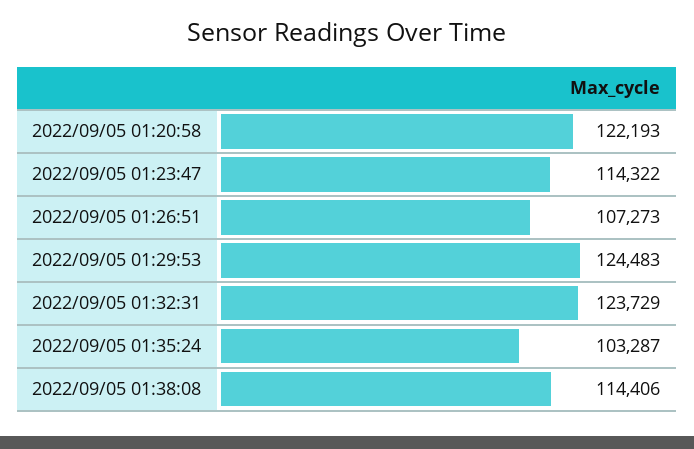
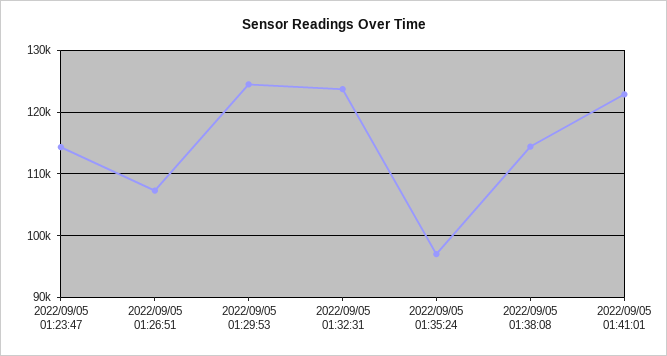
2022/09/05 01:20:58: 122193 -> none
2022/09/05 01:35:24: 103287 -> 97000
2022/09/05 01:41:01: none -> 123000

